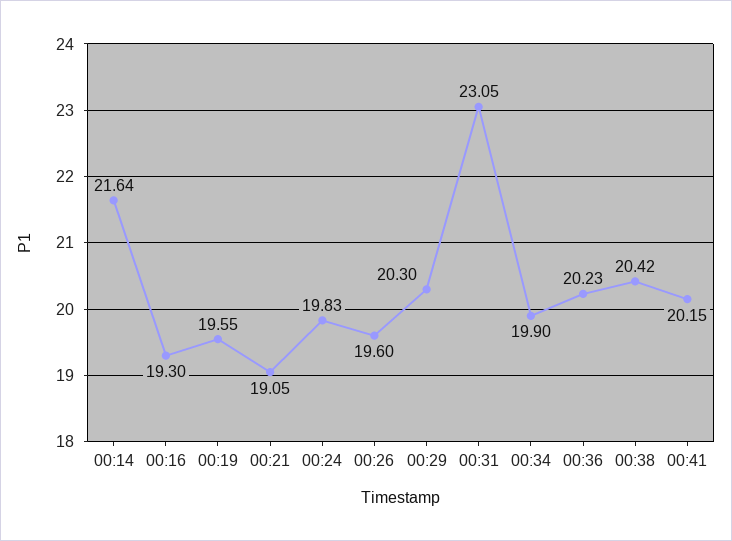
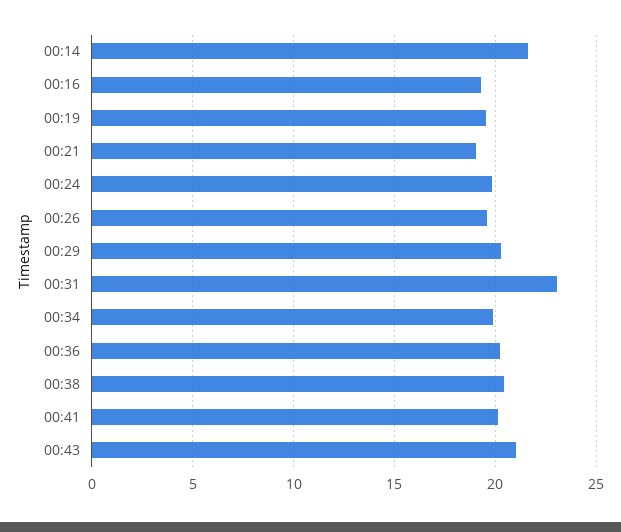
00:43: none -> 21

